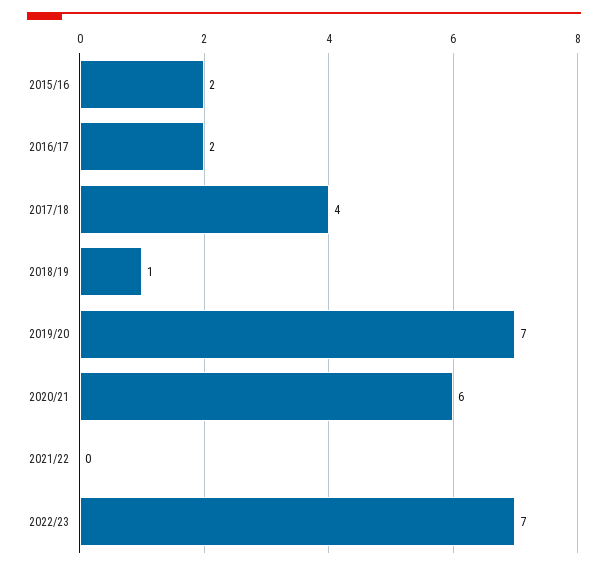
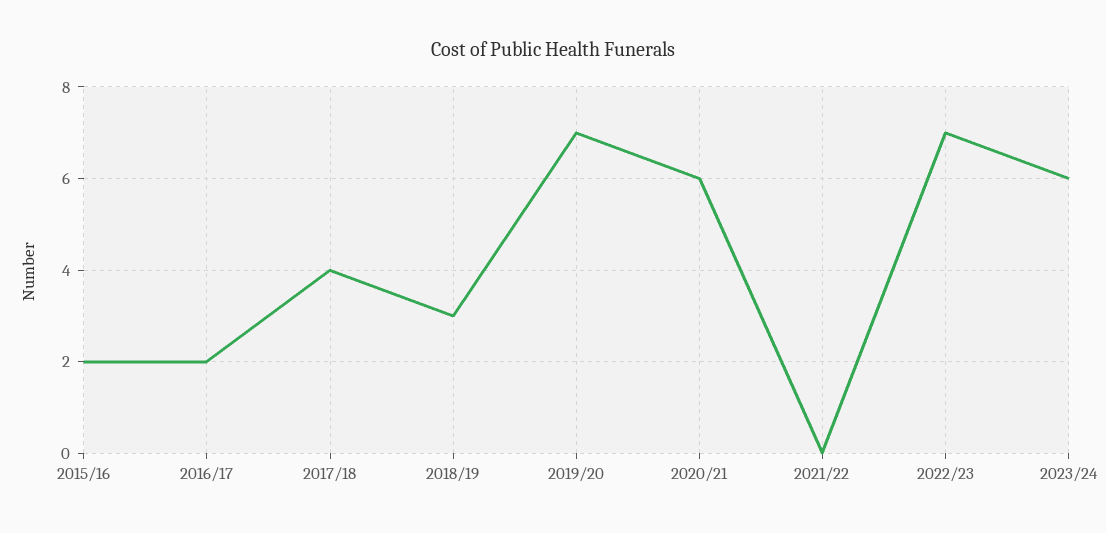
2018/19: 1 -> 3
2023/24: none -> 6

